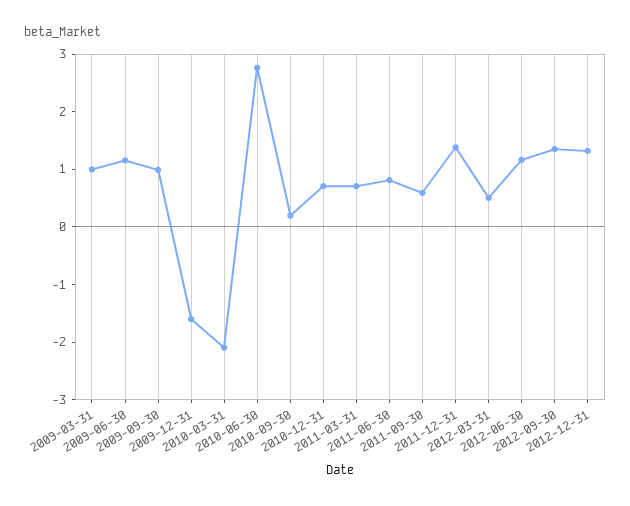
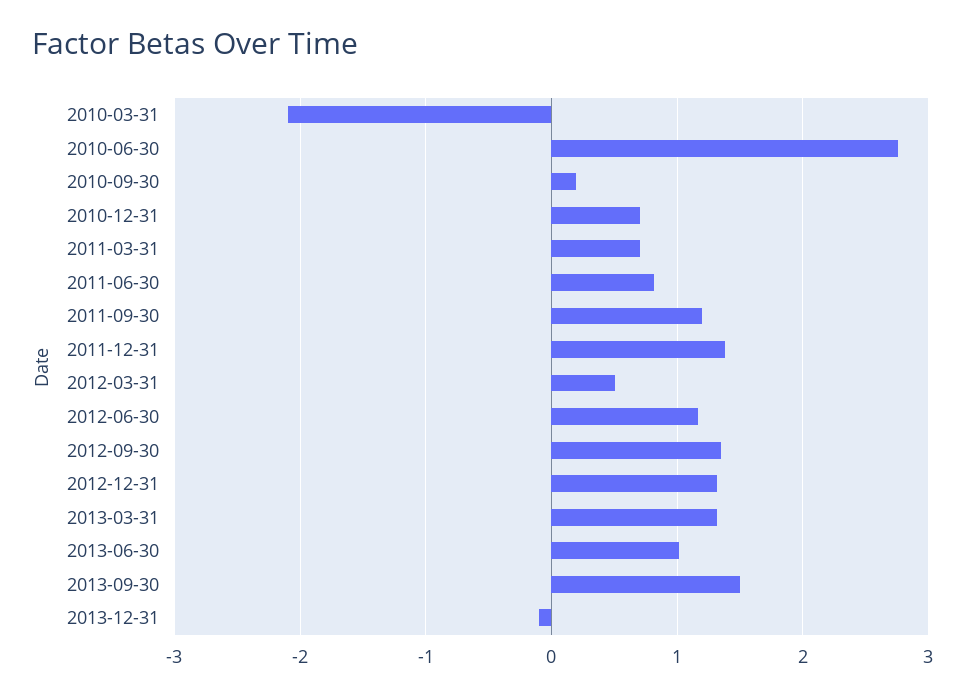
2009-03-31: 1 -> none
2009-06-30: 1.2 -> none
2009-09-30: 1 -> none
2009-12-31: -1.6 -> none
2011-09-30: 0.6 -> 1.2
2013-03-31: none -> 1.3
2013-06-30: none -> 1
2013-09-30: none -> 1.5
2013-12-31: none -> -0.1

